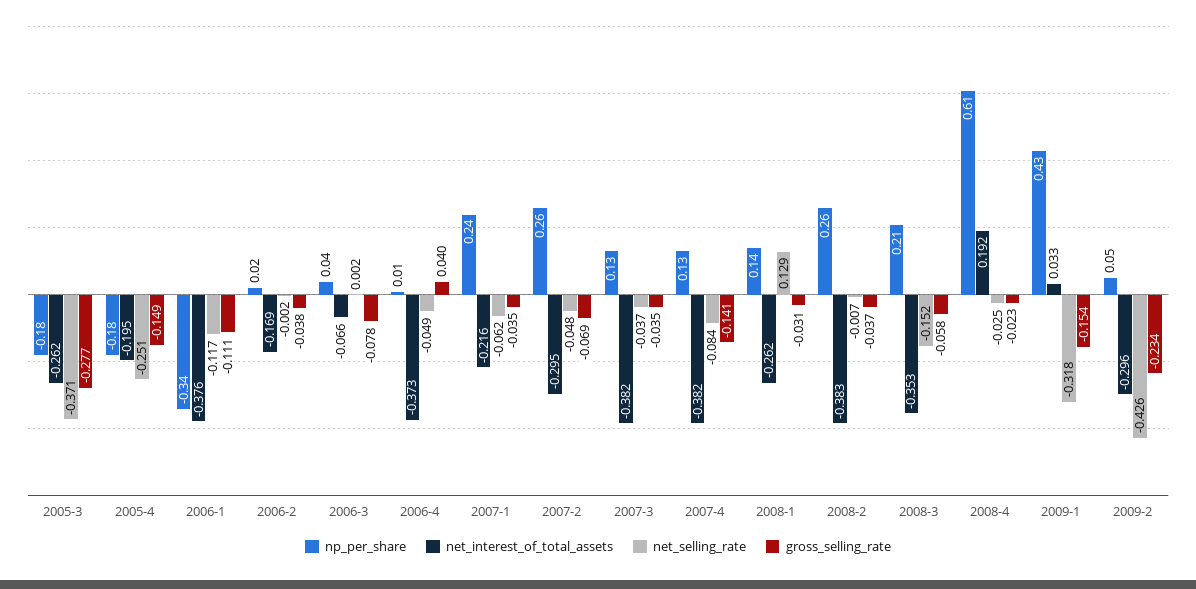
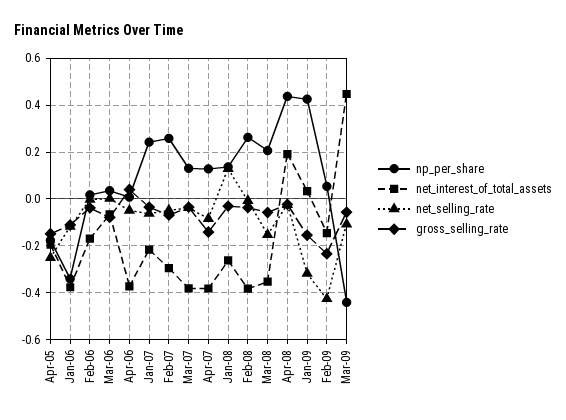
np_per_share, 2005-3: -0.18 -> none
net_interest_of_total_assets, 2005-3: -0.262 -> none
net_selling_rate, 2005-3: -0.371 -> none
gross_selling_rate, 2005-3: -0.277 -> none
np_per_share, 2008-4: 0.61 -> 0.45
net_interest_of_total_assets, 2009-2: -0.296 -> -0.15
np_per_share, Mar-09: none -> -0.45
net_interest_of_total_assets, Mar-09: none -> 0.45
net_selling_rate, Mar-09: none -> -0.1
gross_selling_rate, Mar-09: none -> -0.05

